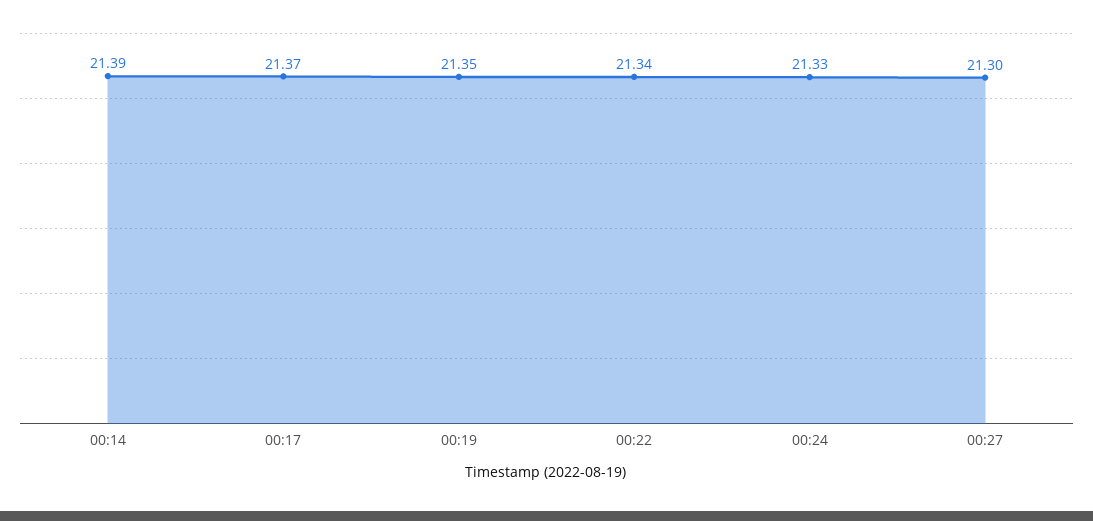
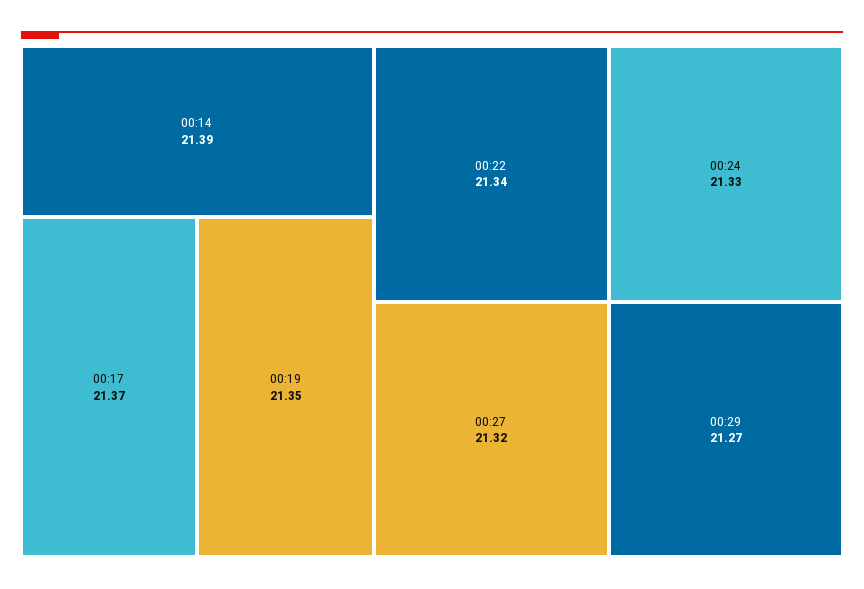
00:27: 21.3 -> 21.32
00:29: none -> 21.27

